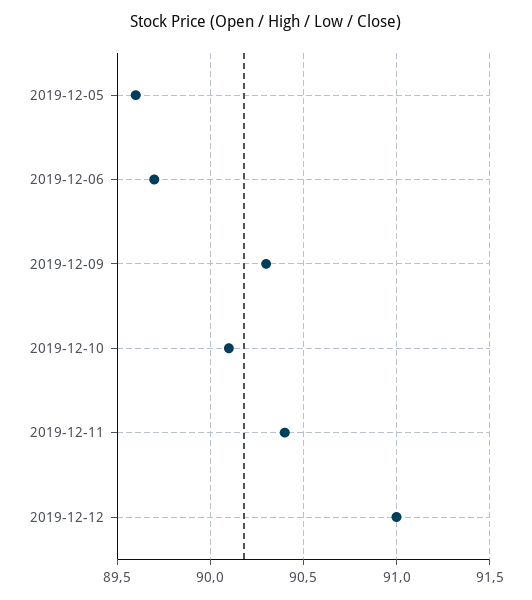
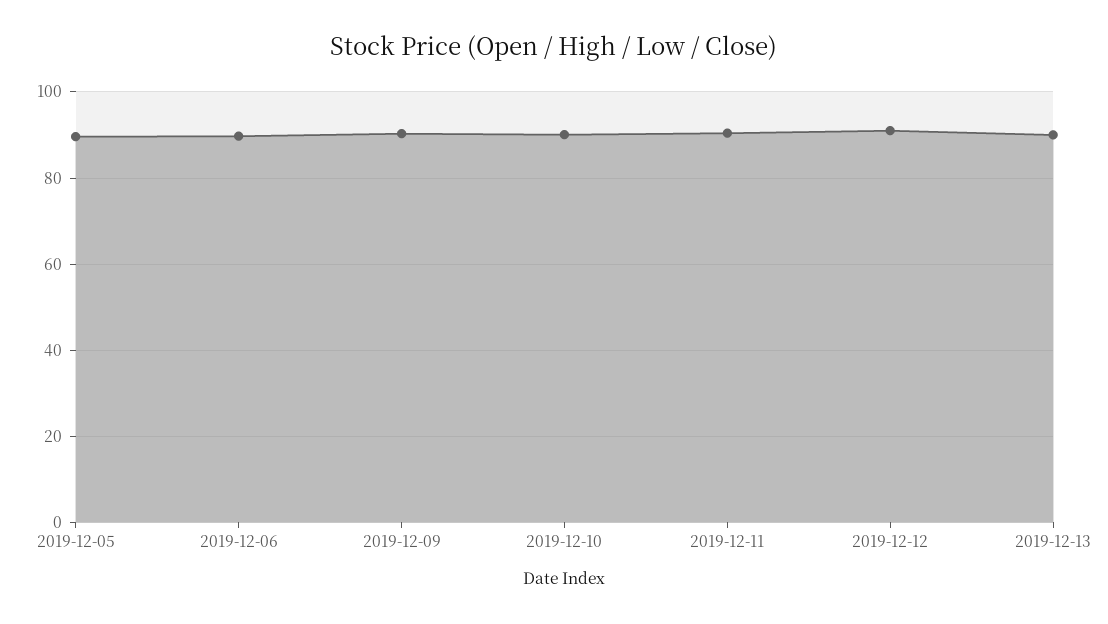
2019-12-13: none -> 90

